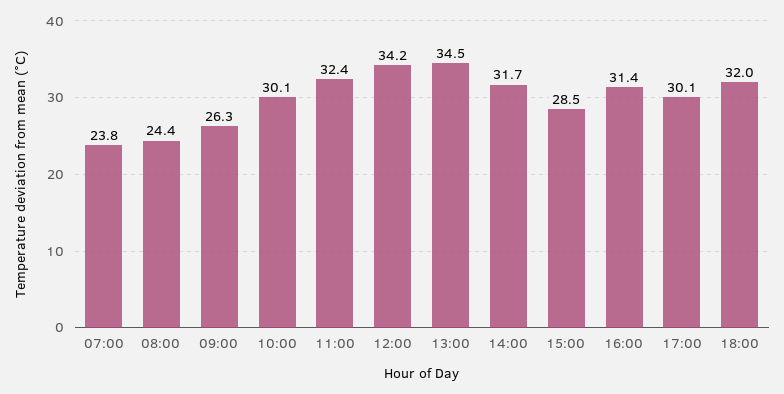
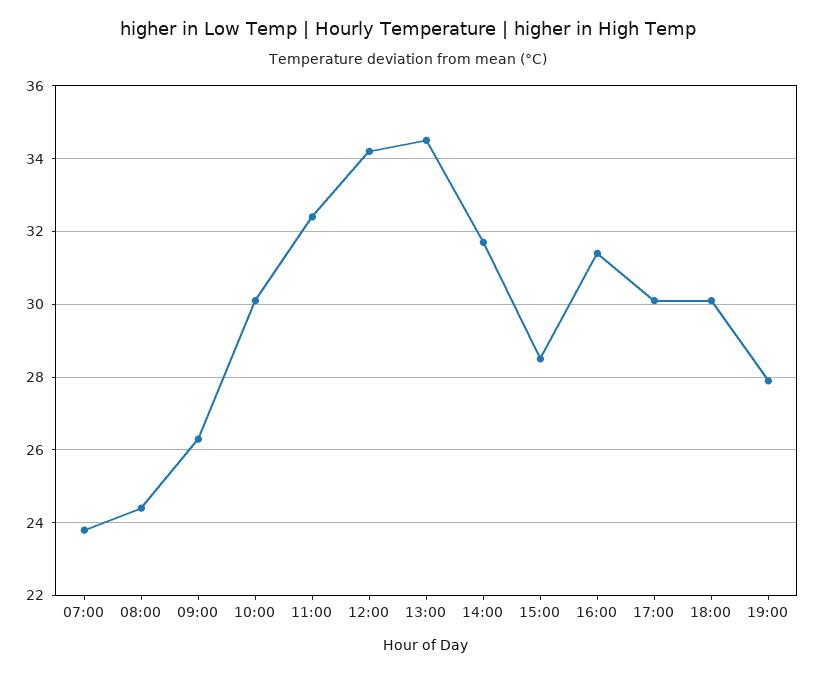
18:00: 32 -> 30
19:00: none -> 28

